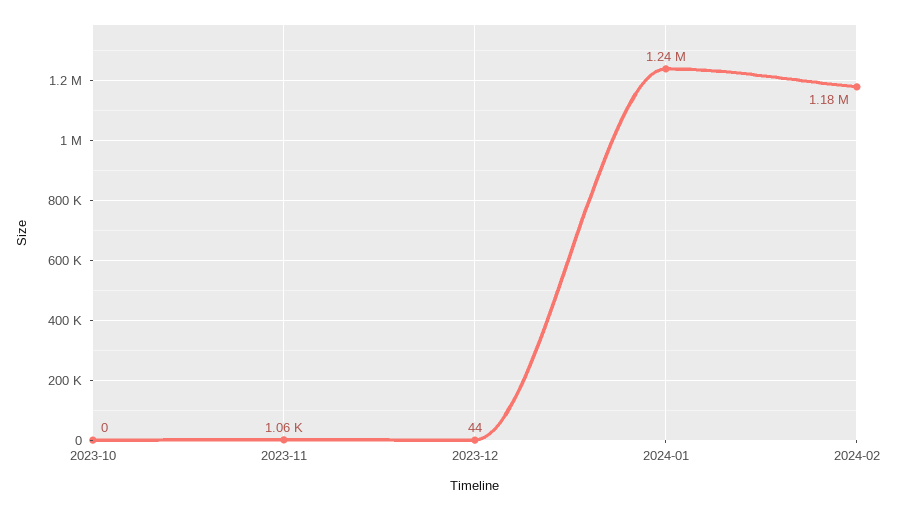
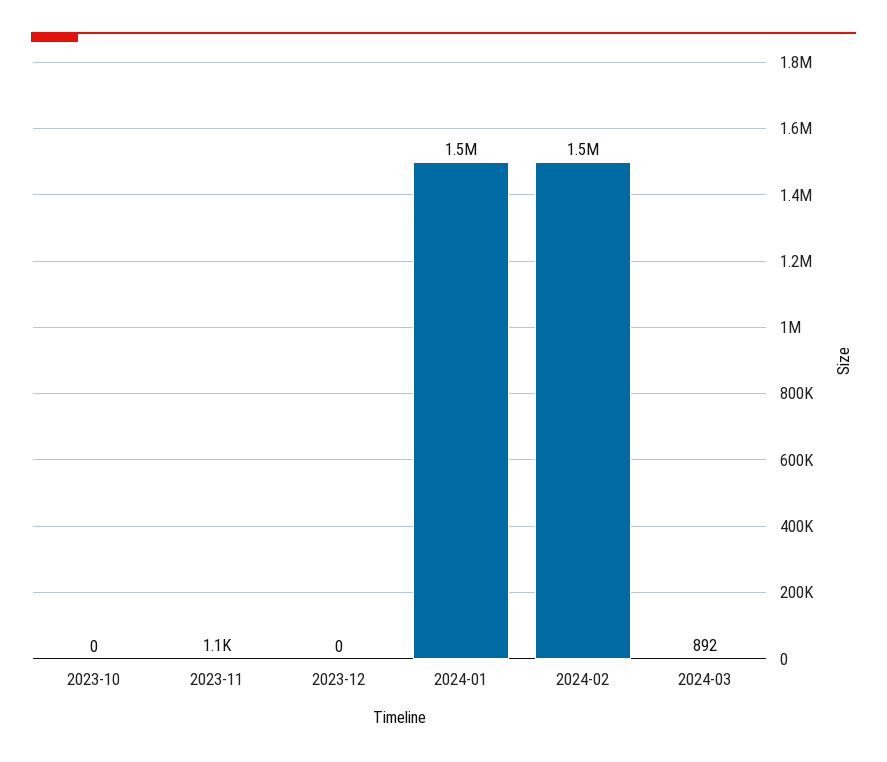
2023-12: 44 -> 0
2024-01: 1240000 -> 1500000
2024-02: 1180000 -> 1500000
2024-03: none -> 892

